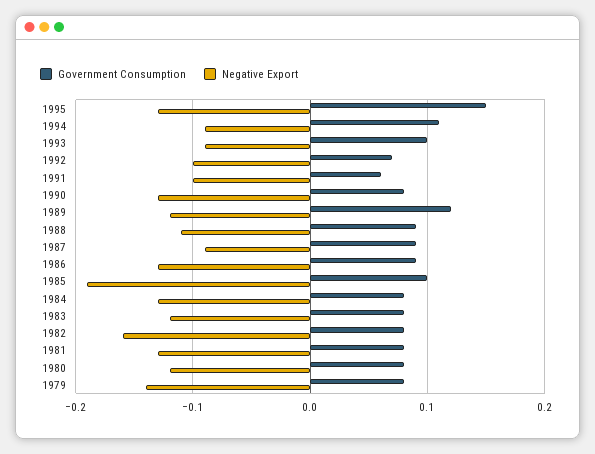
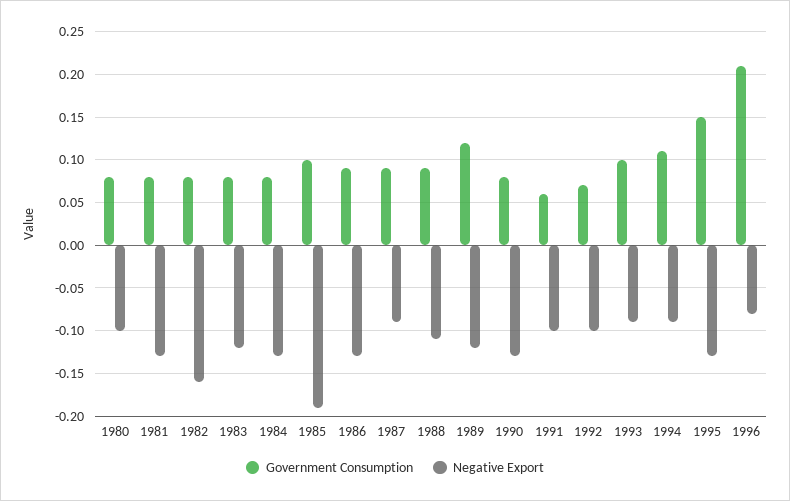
Negative Export, 1980: -0.12 -> -0.1
Government Consumption, 1979: 0.08 -> none
Negative Export, 1979: -0.14 -> none
Government Consumption, 1996: none -> 0.21
Negative Export, 1996: none -> -0.08

